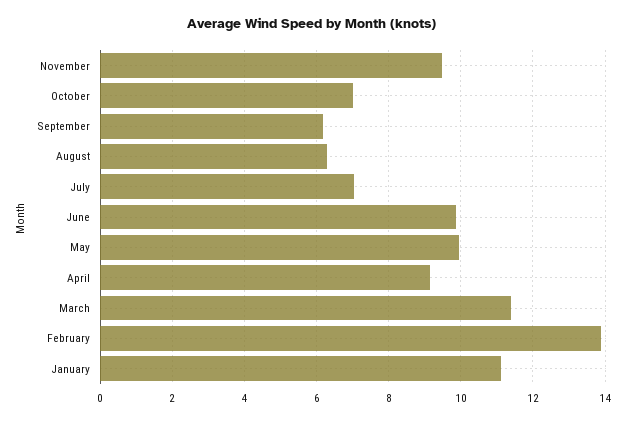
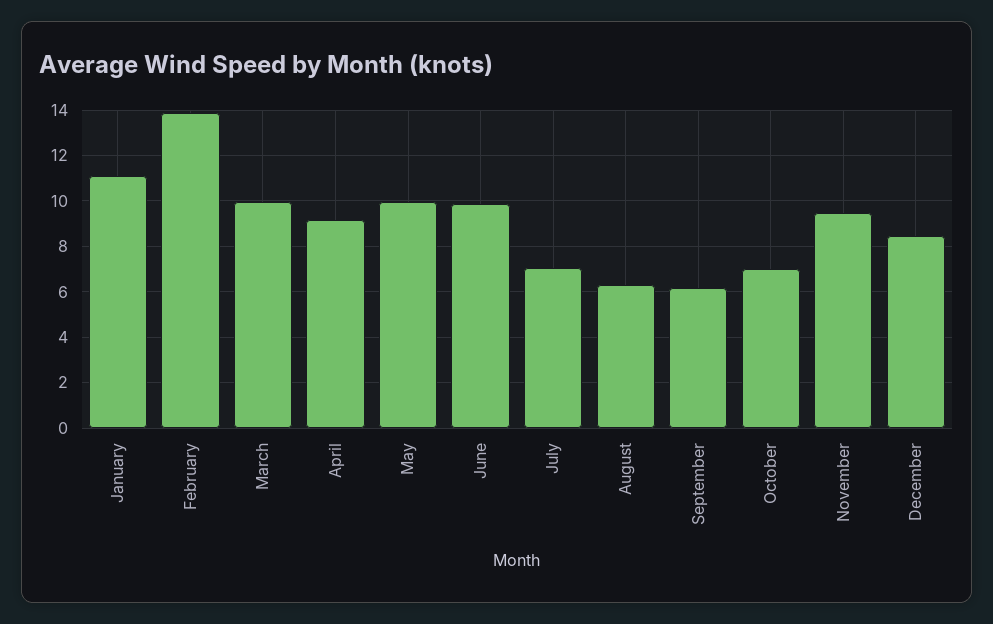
March: 11.4 -> 10
December: none -> 8.5

